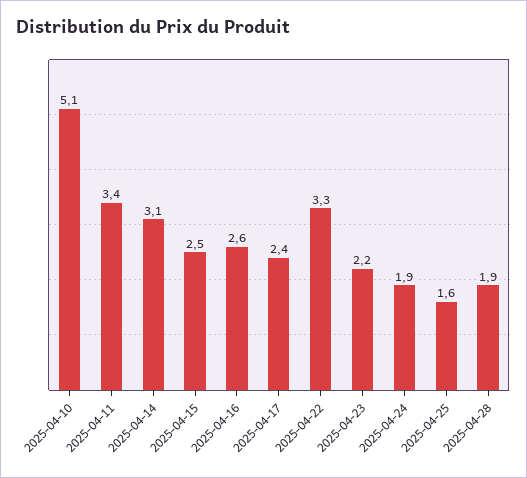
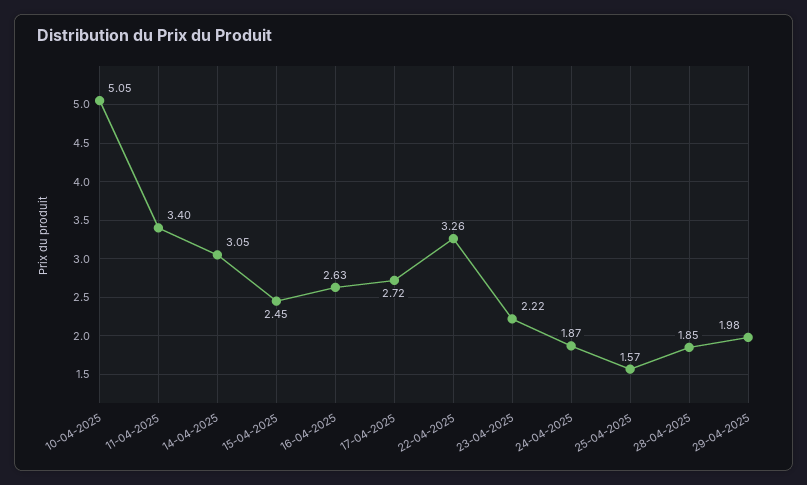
2025-04-17: 2.4 -> 2.72
29-04-2025: none -> 1.98

